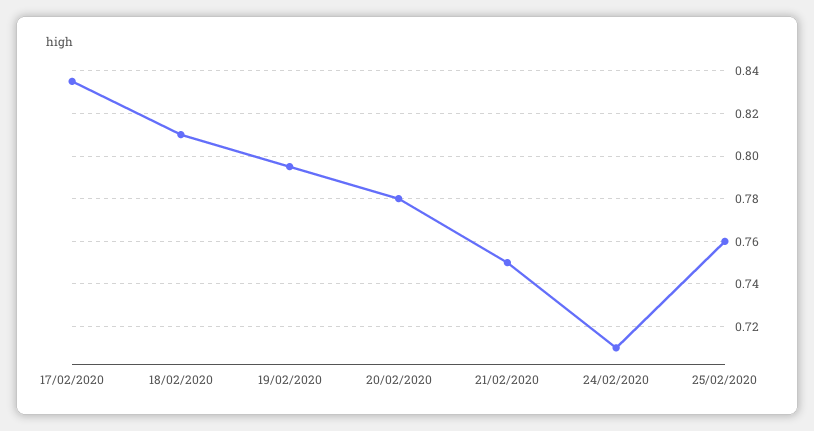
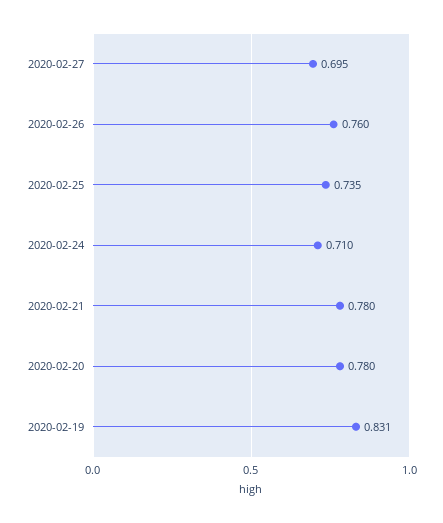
17/02/2020: 0.835 -> none
18/02/2020: 0.81 -> none
19/02/2020: 0.795 -> 0.831
21/02/2020: 0.75 -> 0.78
25/02/2020: 0.76 -> 0.735
2020-02-27: none -> 0.695
2020-02-26: none -> 0.76

